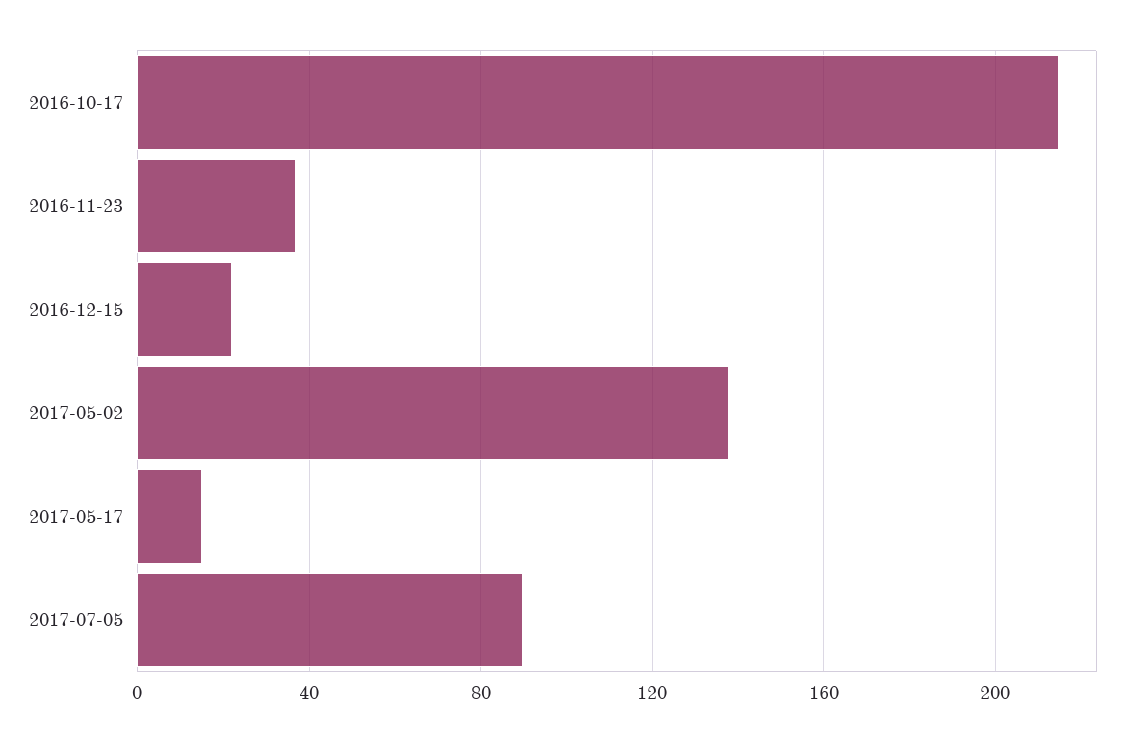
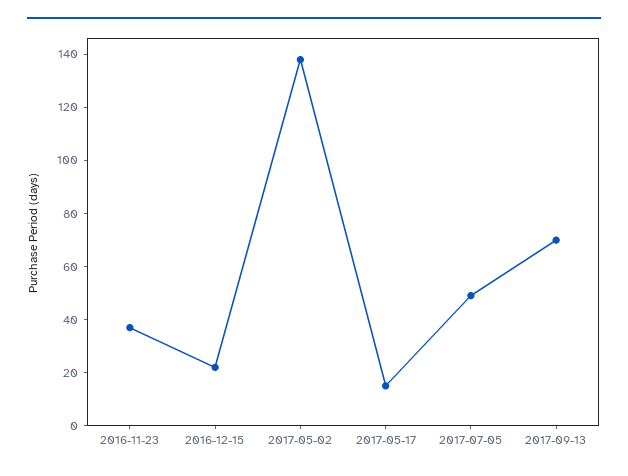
2016-10-17: 215 -> none
2017-07-05: 90 -> 50
2017-09-13: none -> 70

